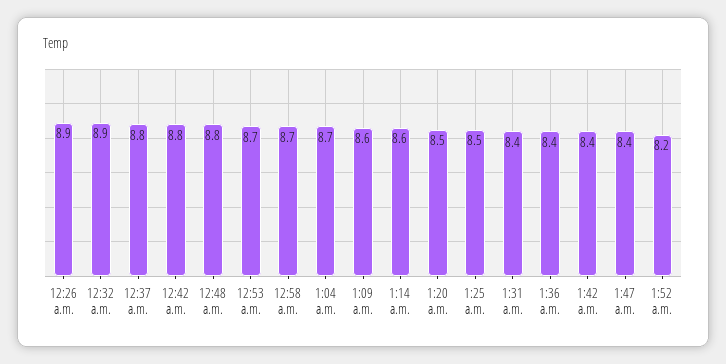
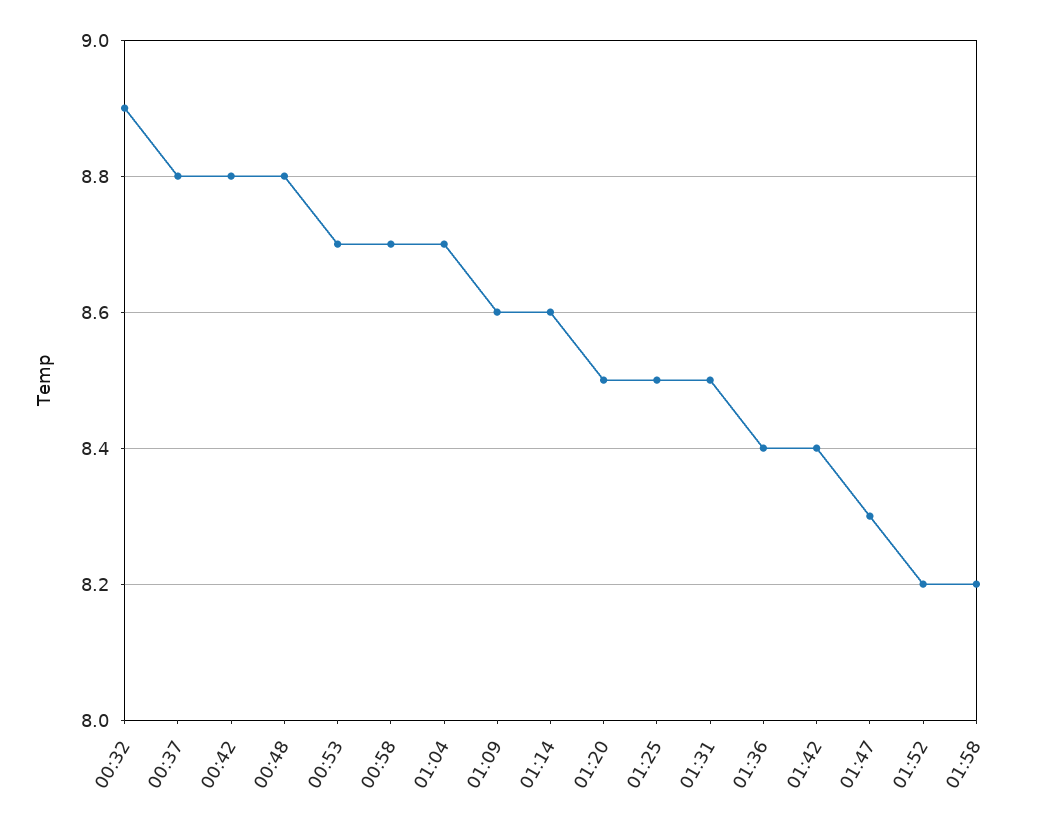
12:26 a.m.: 8.9 -> none
1:31 a.m.: 8.4 -> 8.5
1:47 a.m.: 8.4 -> 8.3
01:58: none -> 8.2

